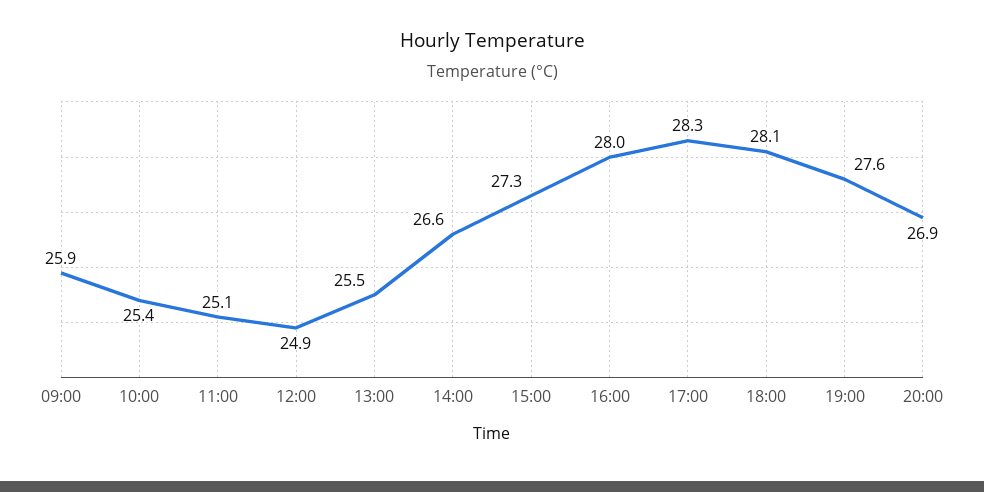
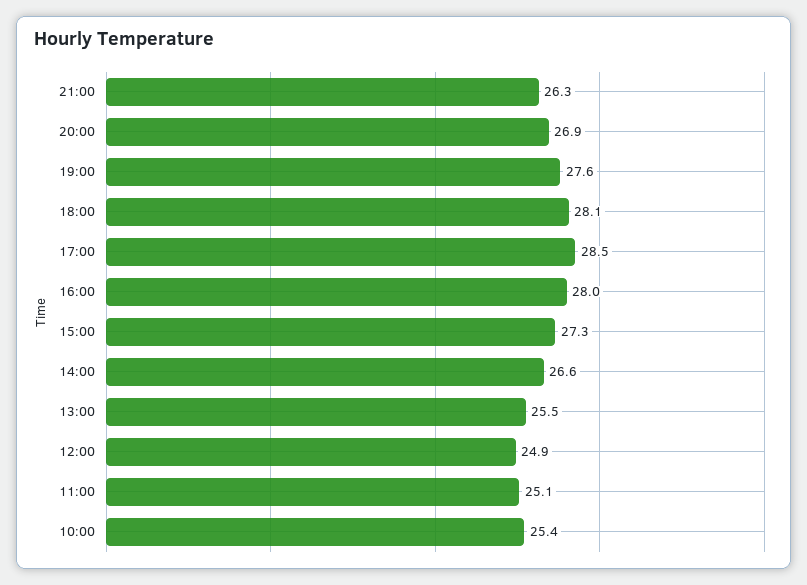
09:00: 25.9 -> none
17:00: 28.3 -> 28.5
21:00: none -> 26.3

